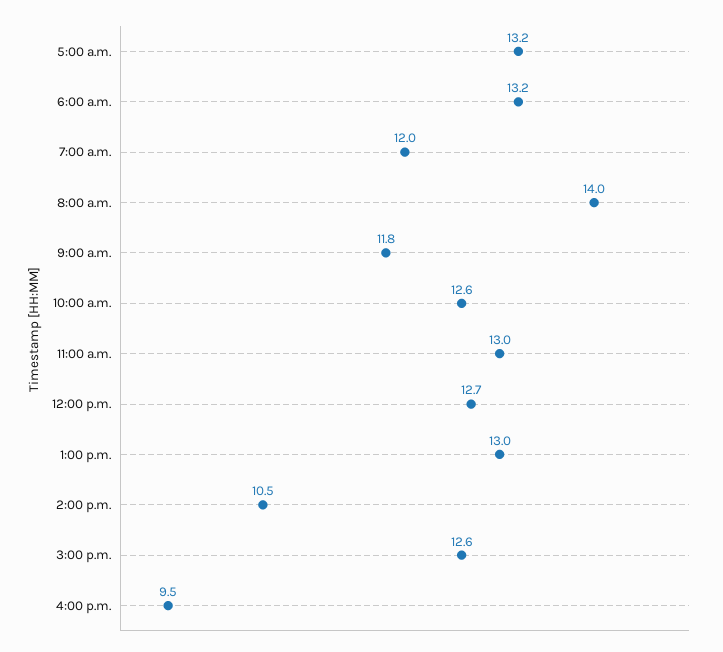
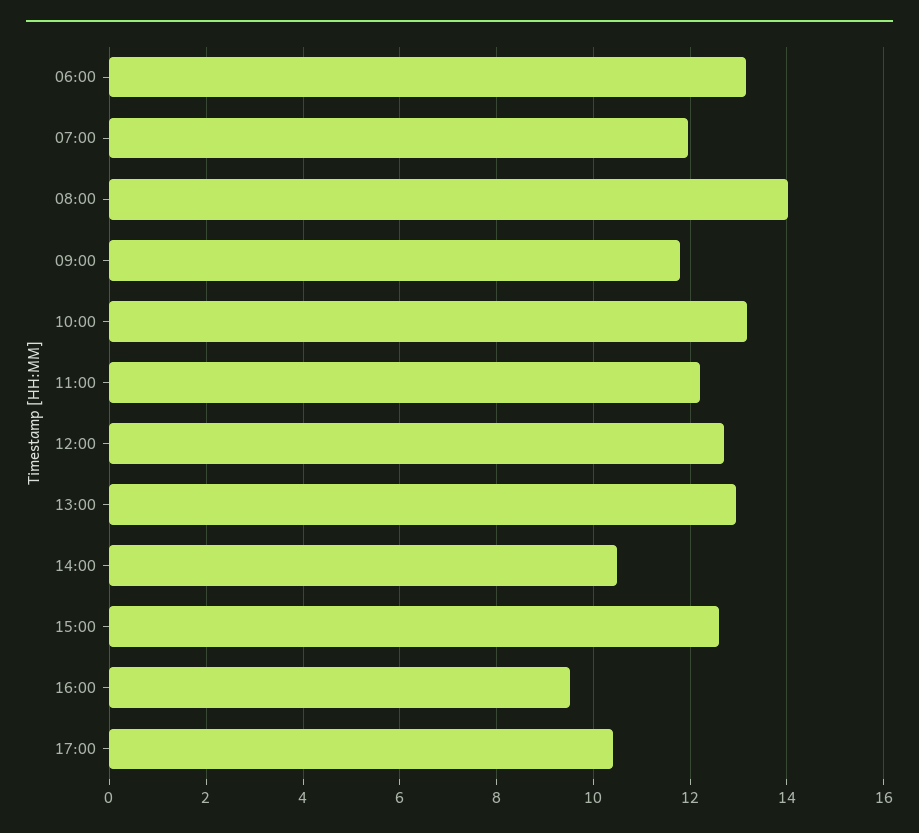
5:00 a.m.: 13.2 -> none
10:00 a.m.: 12.6 -> 13.2
11:00 a.m.: 13 -> 12.2
17:00: none -> 10.4

